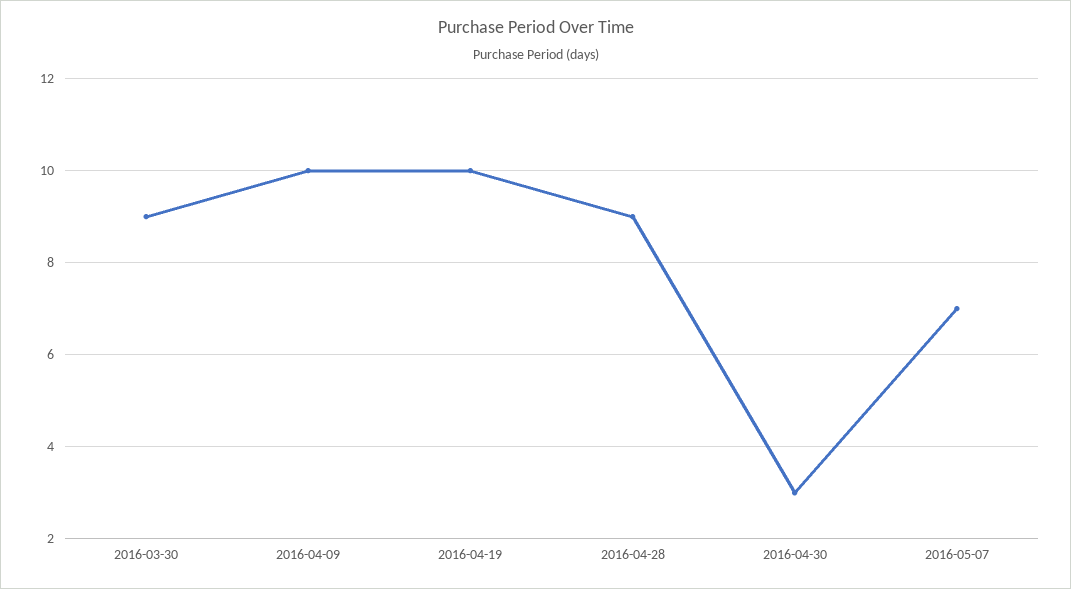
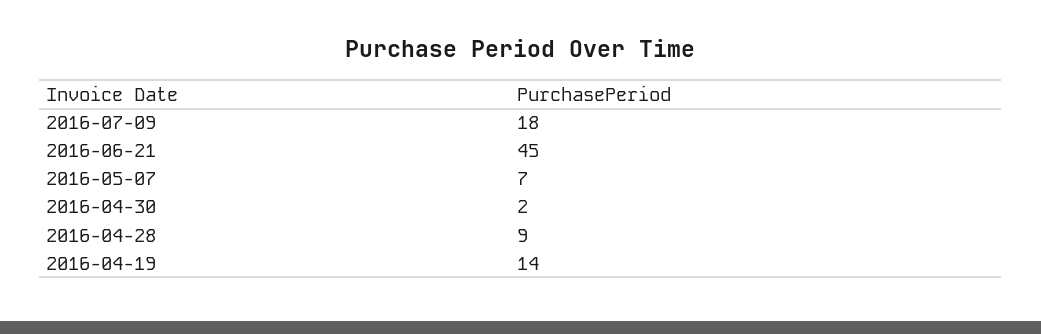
2016-03-30: 9 -> none
2016-04-09: 10 -> none
2016-04-19: 10 -> 14
2016-04-30: 3 -> 2
2016-07-09: none -> 18
2016-06-21: none -> 45

